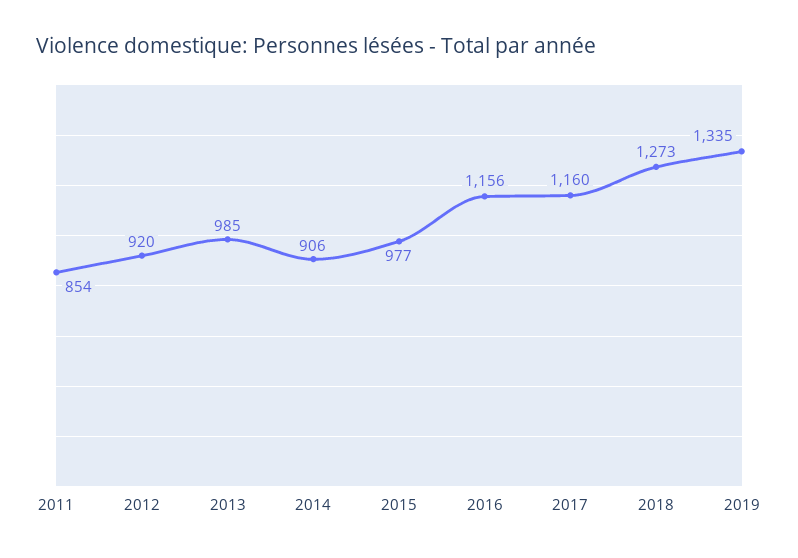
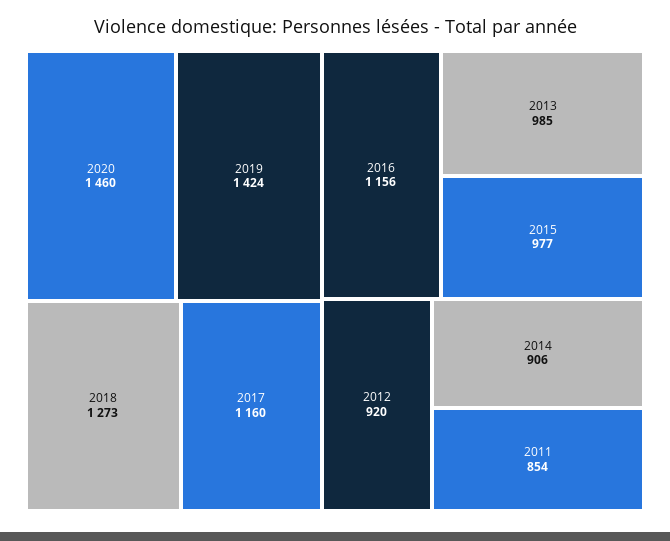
2019: 1335 -> 1424
2020: none -> 1460

